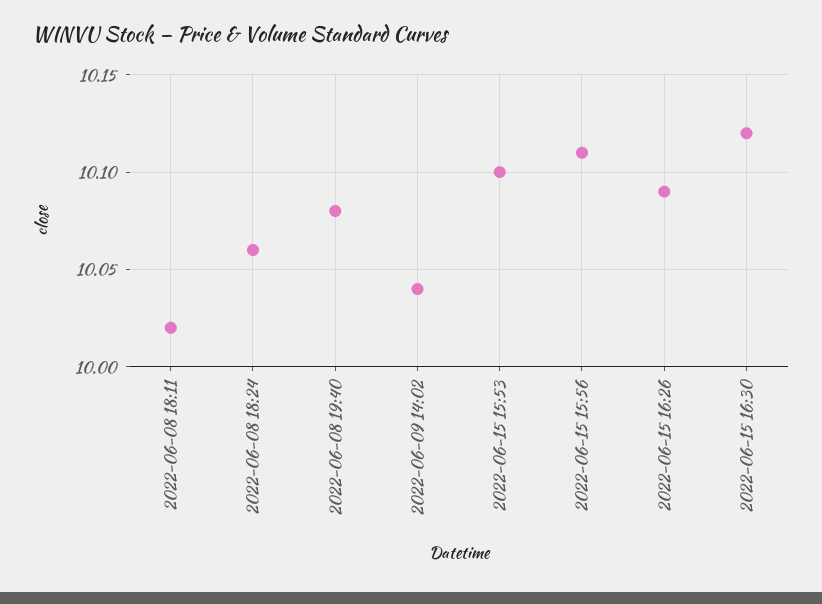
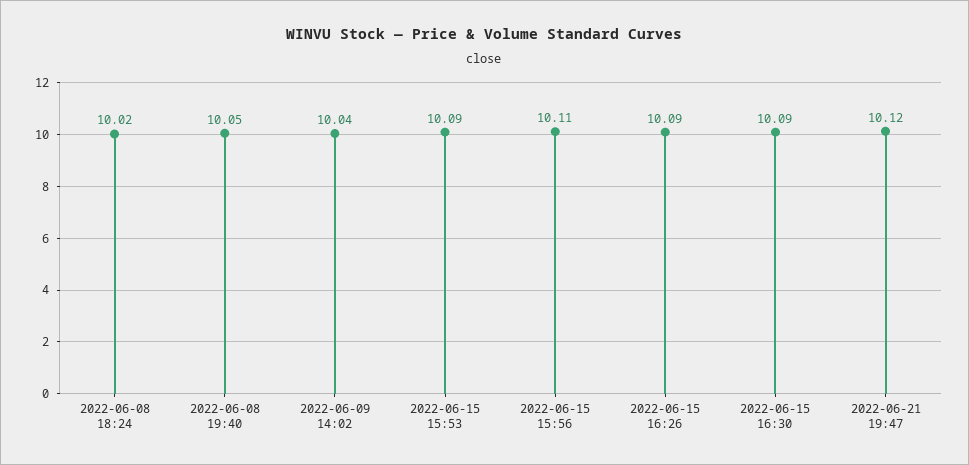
2022-06-08 18:11: 10.02 -> none
2022-06-08 18:24: 10.06 -> 10.02
2022-06-08 19:40: 10.08 -> 10.05
2022-06-15 15:53: 10.1 -> 10.09
2022-06-15 16:30: 10.12 -> 10.09
2022-06-21 19:47: none -> 10.12

